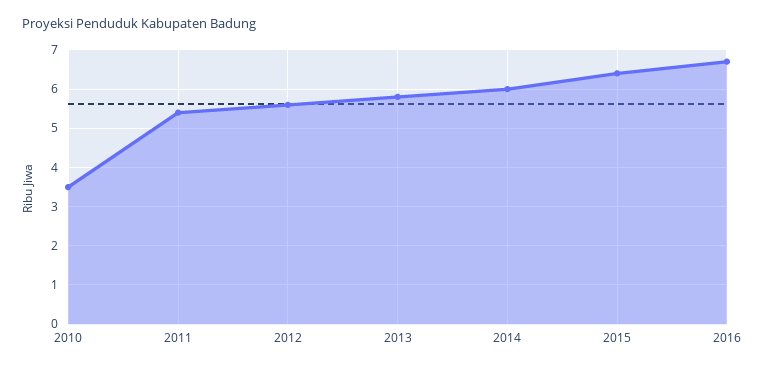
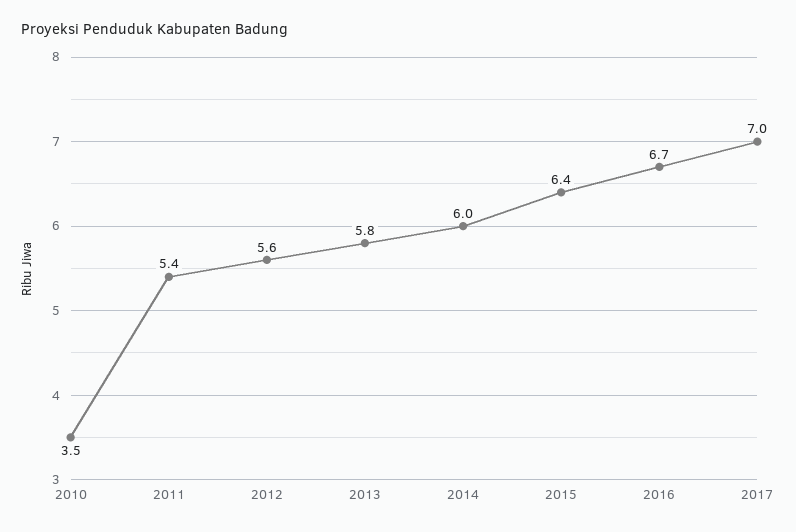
2017: none -> 7

